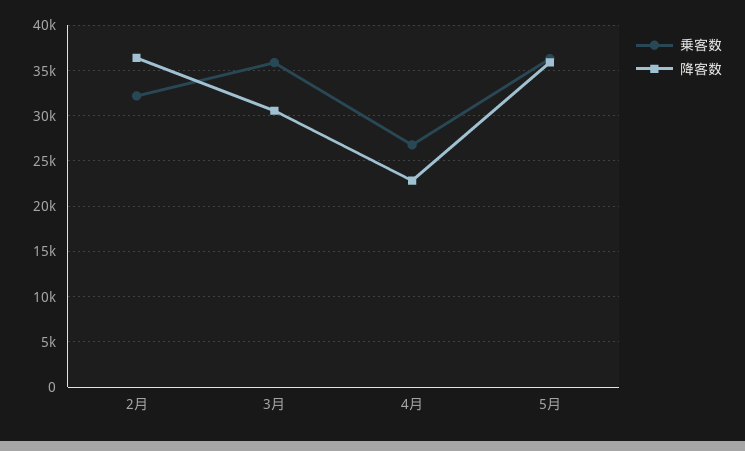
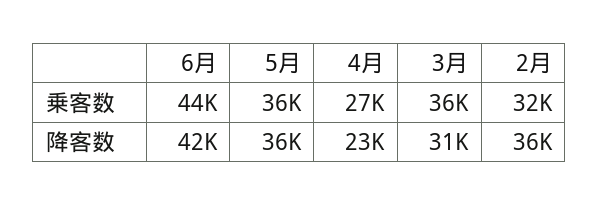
乗客数, 6月: none -> 44000
降客数, 6月: none -> 42000

